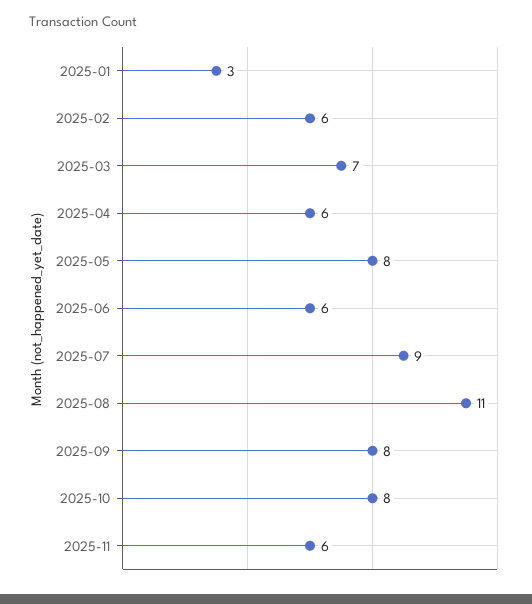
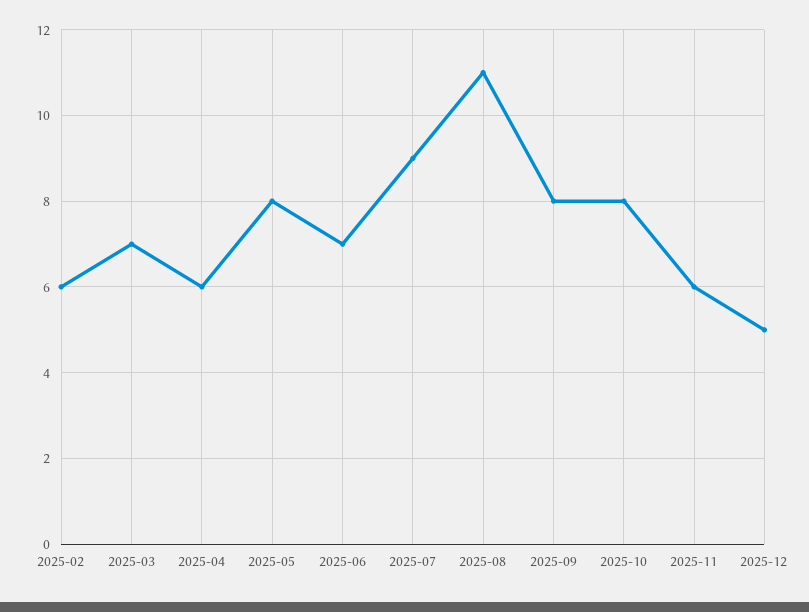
2025-01: 3 -> none
2025-06: 6 -> 7
2025-12: none -> 5

